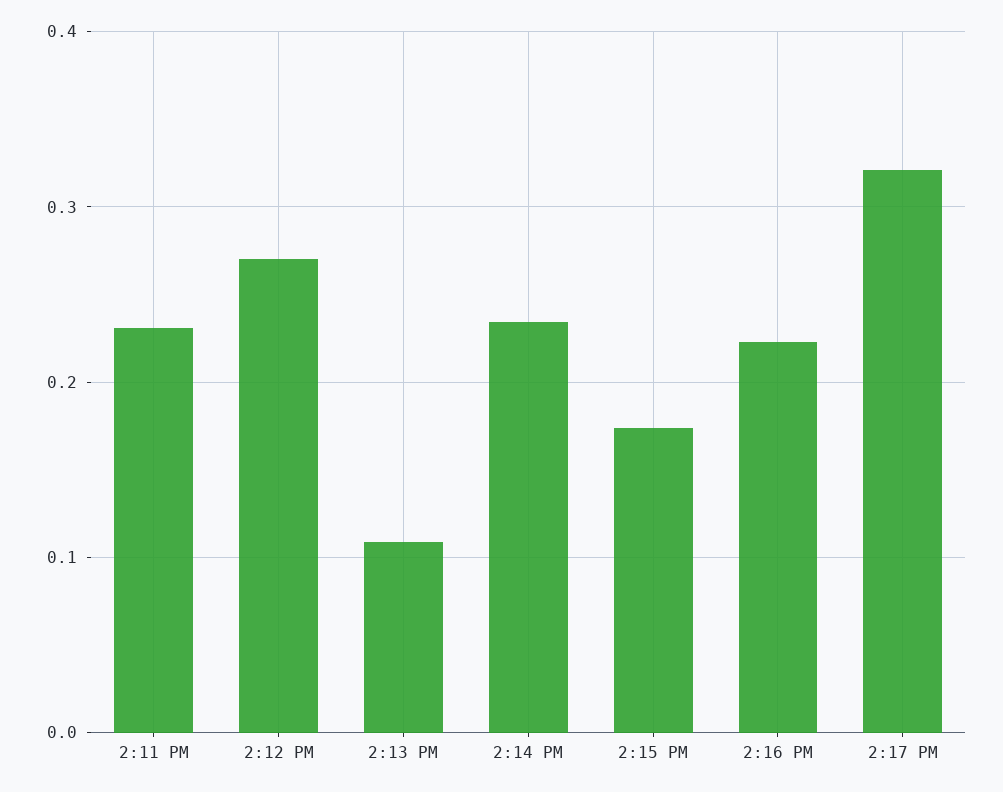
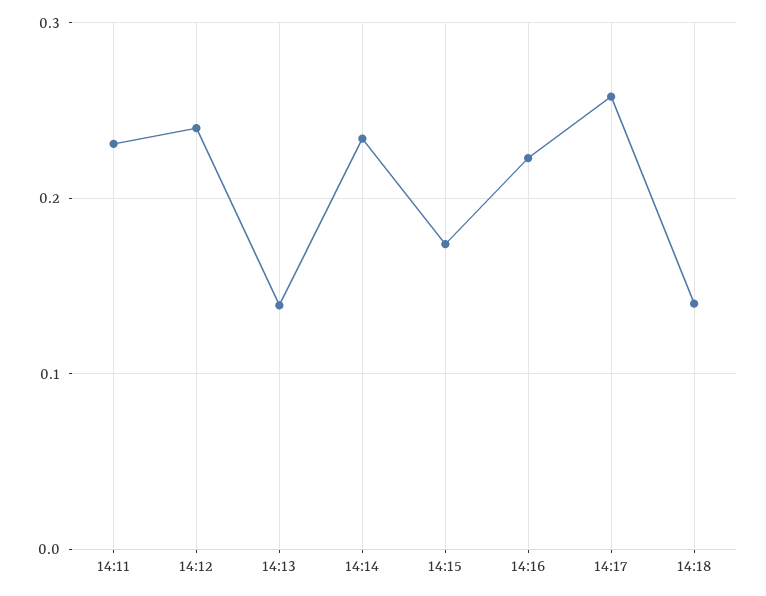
2:12 PM: 0.27 -> 0.24
2:13 PM: 0.11 -> 0.14
2:17 PM: 0.32 -> 0.26
14:18: none -> 0.14

